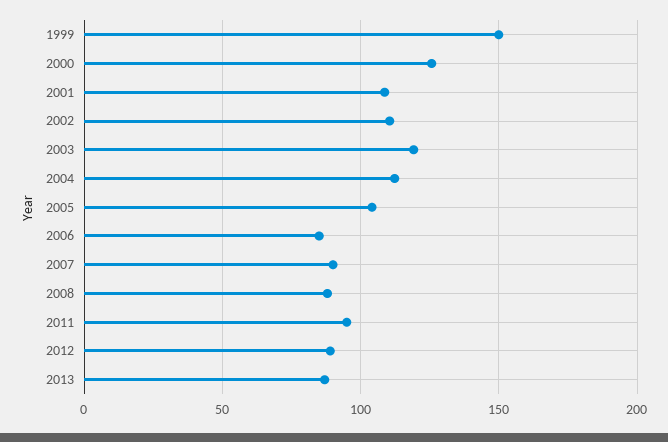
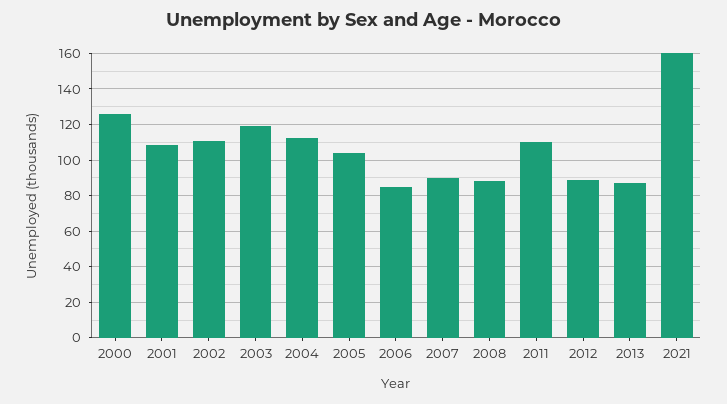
1999: 150 -> none
2011: 95 -> 110
2021: none -> 160

